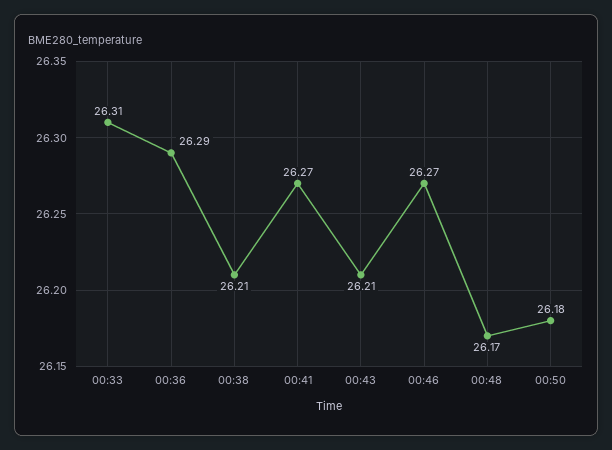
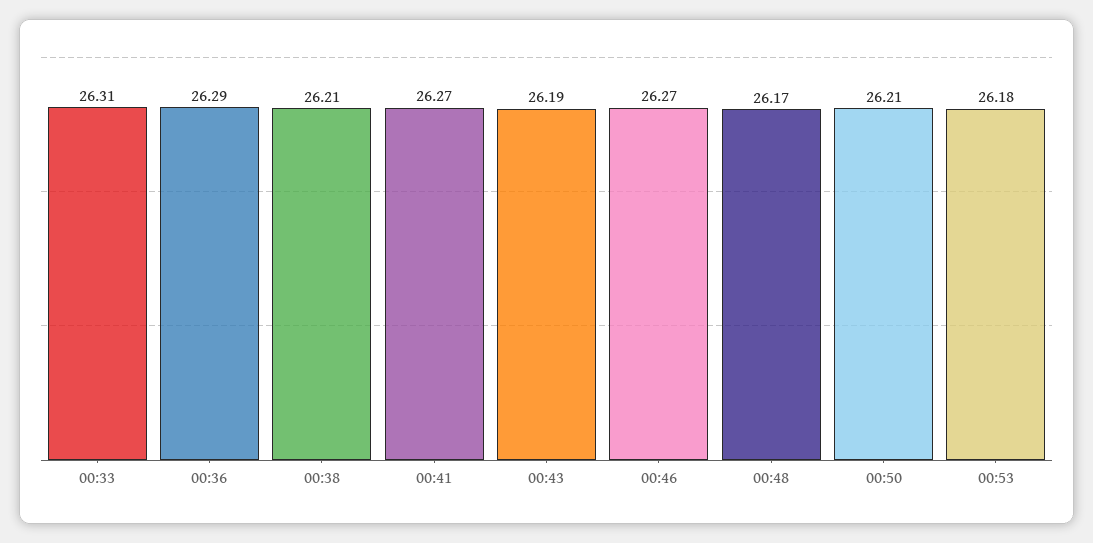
00:43: 26.21 -> 26.19
00:50: 26.18 -> 26.21
00:53: none -> 26.18

